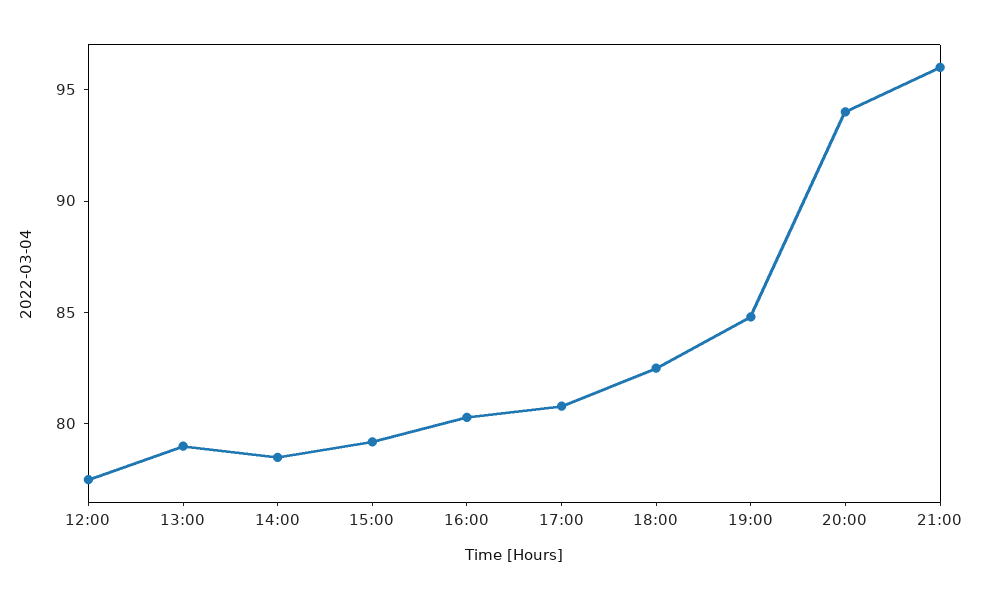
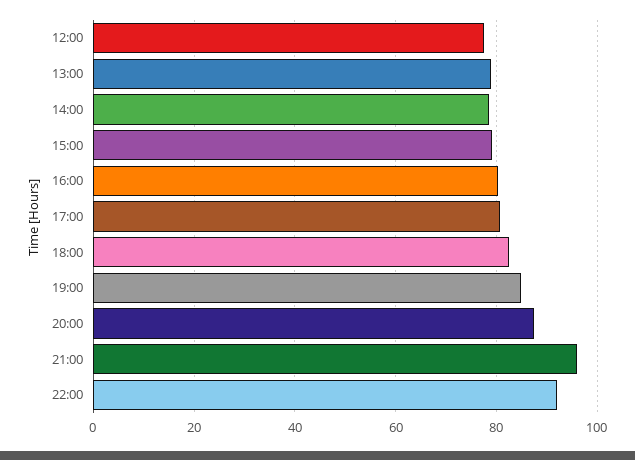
20:00: 94 -> 88
22:00: none -> 92

